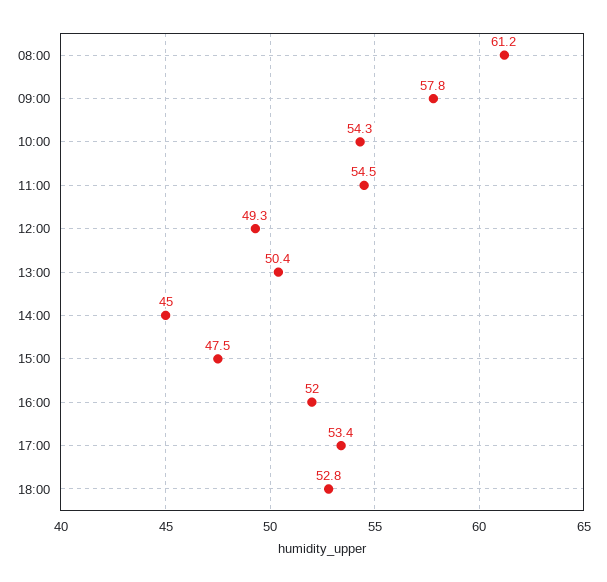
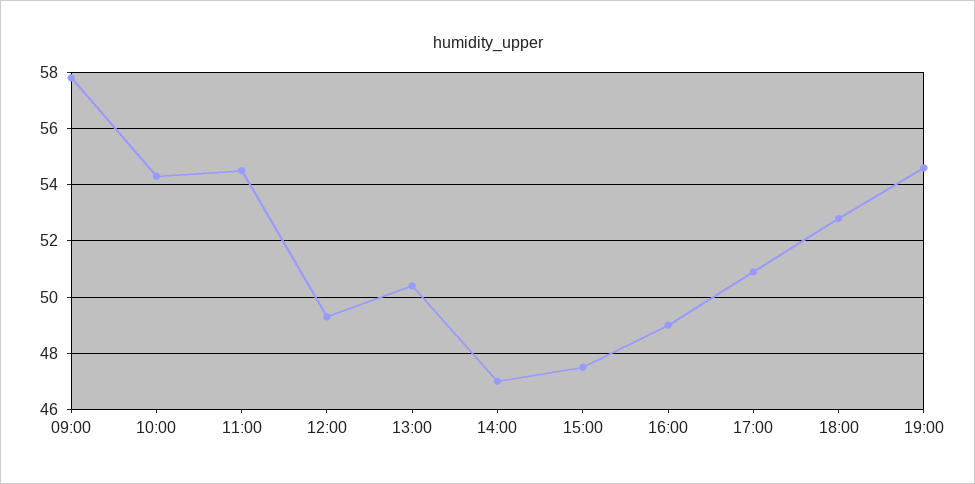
08:00: 61.2 -> none
14:00: 45 -> 47
16:00: 52 -> 49
17:00: 53.4 -> 51
19:00: none -> 54.5

